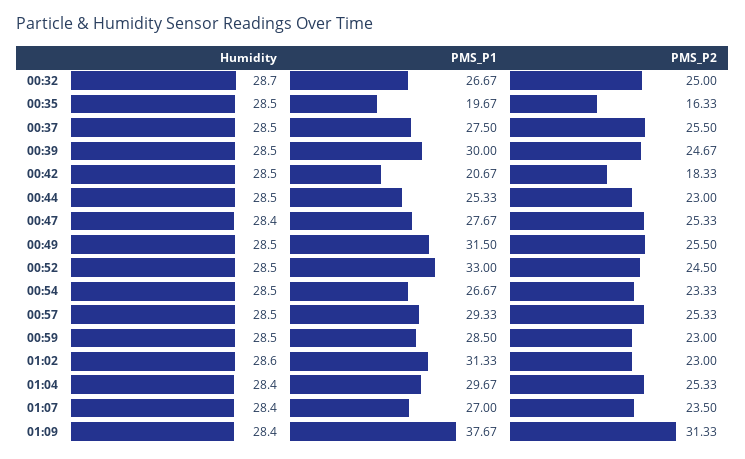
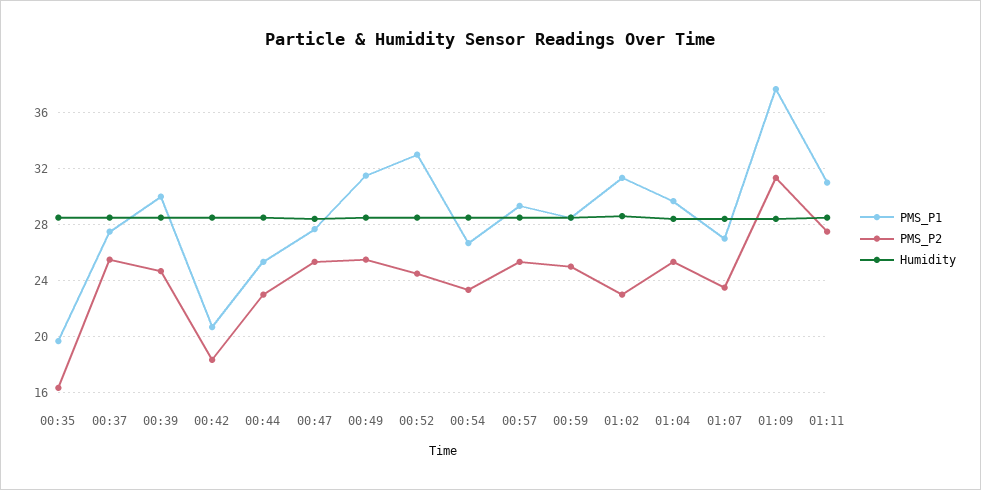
Humidity, 00:32: 28.7 -> none
PMS_P1, 00:32: 26.67 -> none
PMS_P2, 00:32: 25 -> none
PMS_P2, 00:59: 23 -> 25
PMS_P1, 01:11: none -> 31
PMS_P2, 01:11: none -> 27.5
Humidity, 01:11: none -> 28.5

